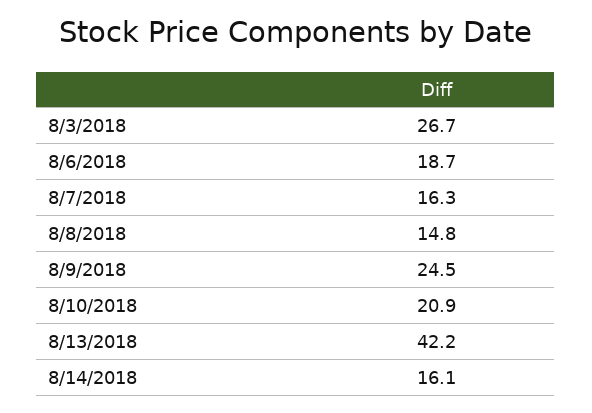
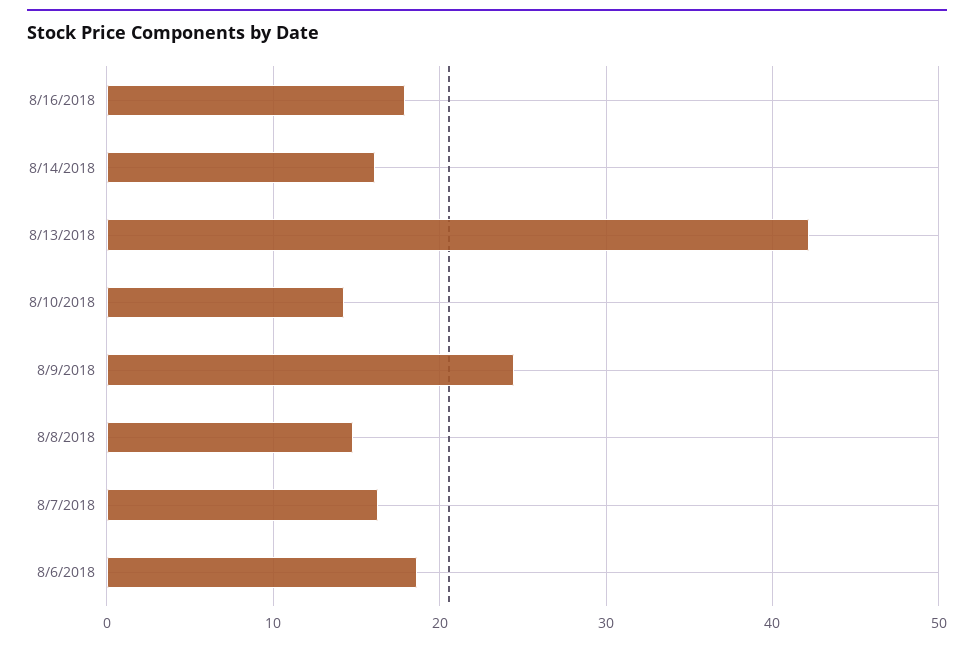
8/3/2018: 26.7 -> none
8/10/2018: 20.9 -> 14
8/16/2018: none -> 18

